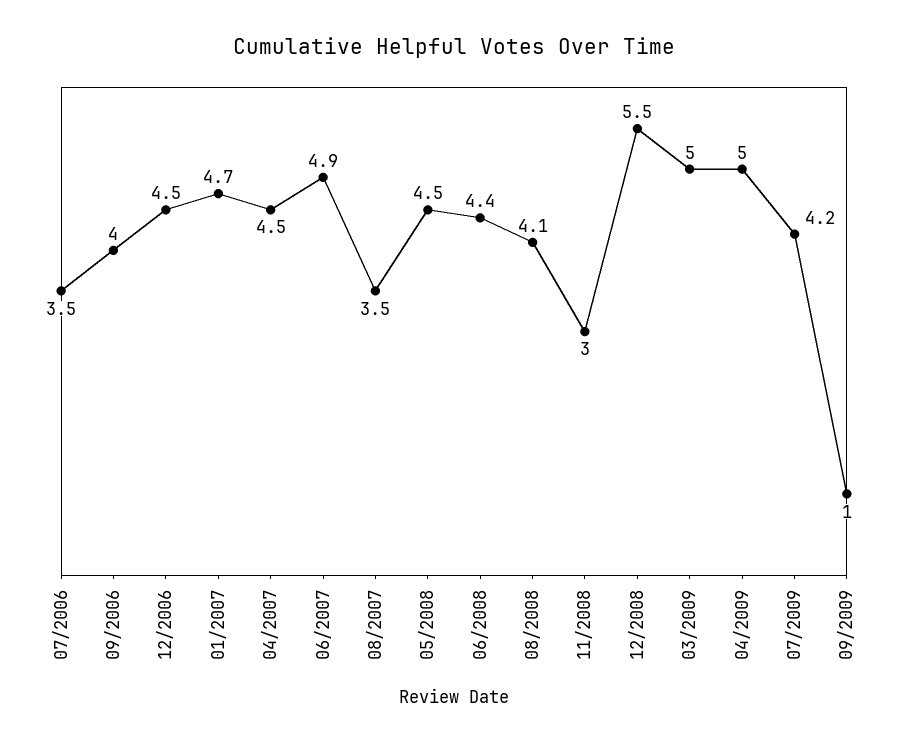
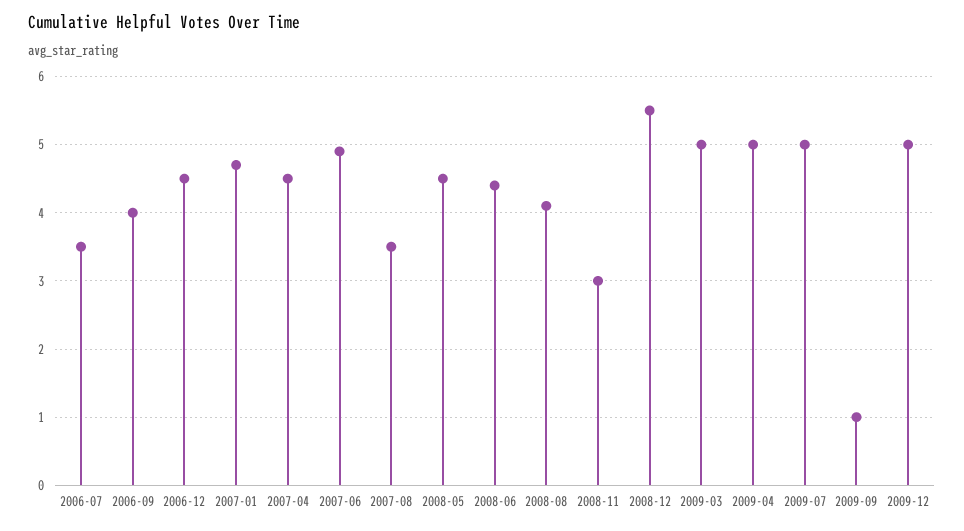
07/2009: 4.2 -> 5
2009-12: none -> 5

